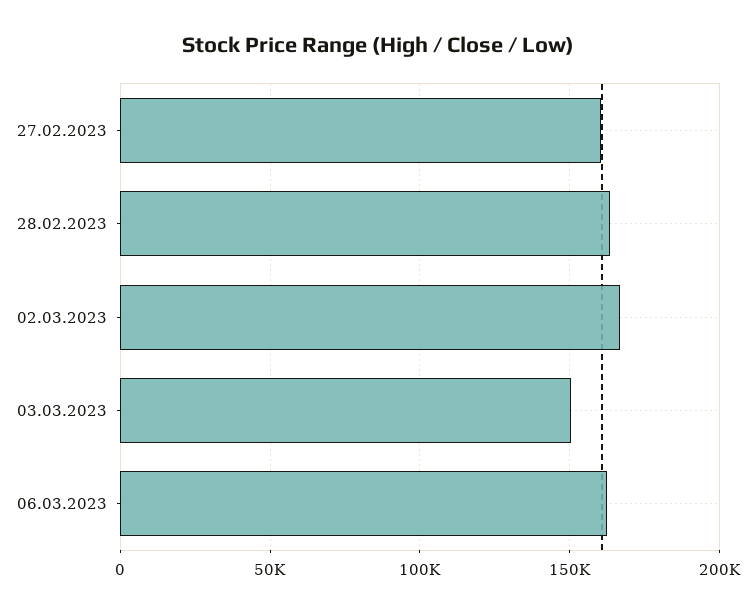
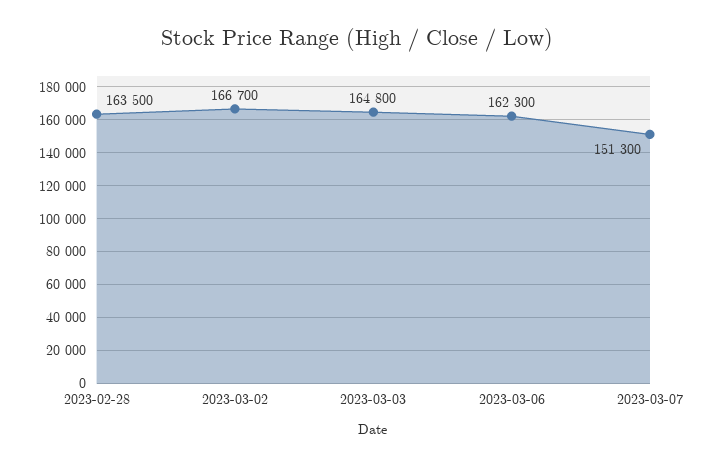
27.02.2023: 160000 -> none
03.03.2023: 150000 -> 164800
2023-03-07: none -> 151300

